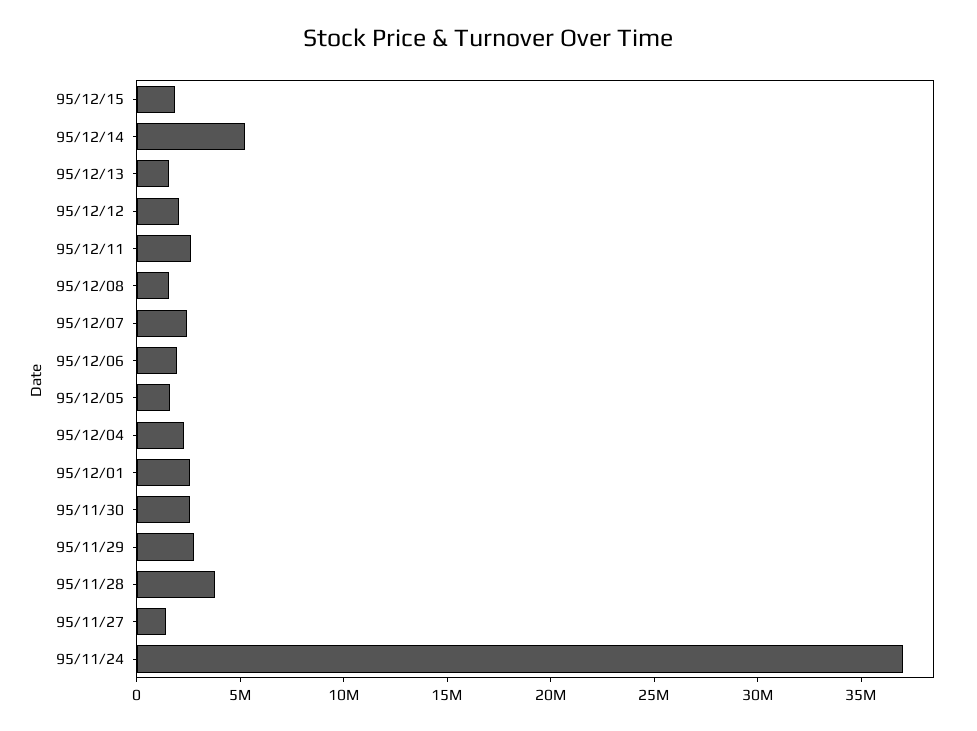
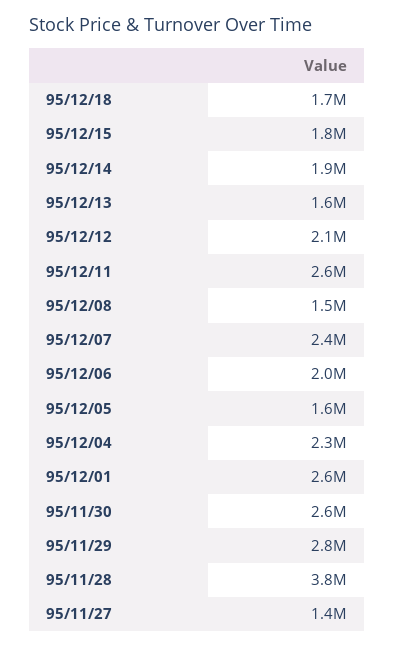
95/12/14: 5000000 -> 1900000
95/11/24: 37000000 -> none
95/12/18: none -> 1700000

